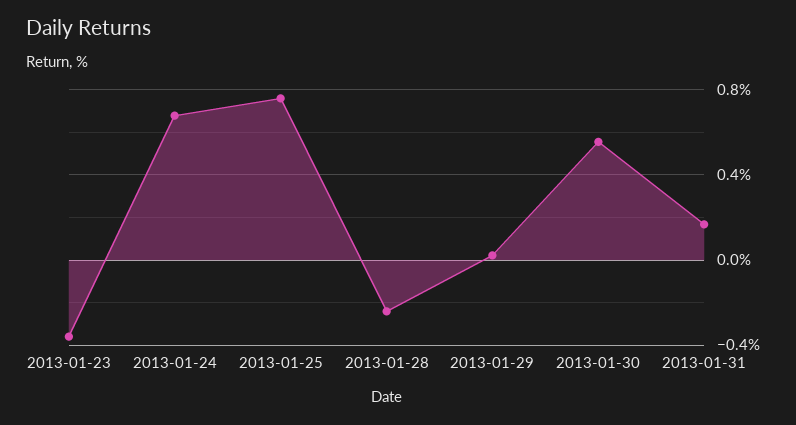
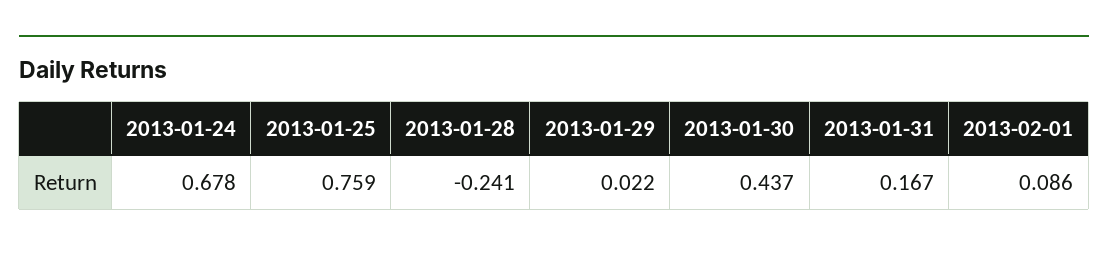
2013-01-23: -0.35 -> none
2013-01-30: 0.55 -> 0.437
2013-02-01: none -> 0.086

